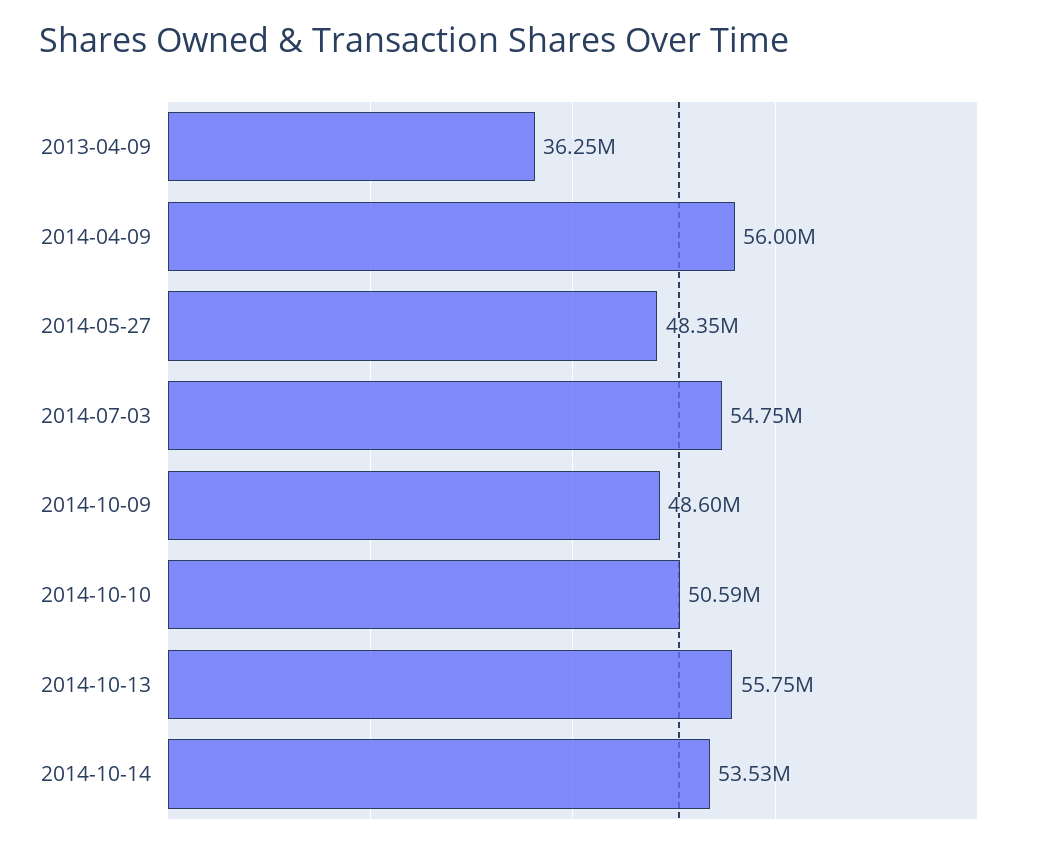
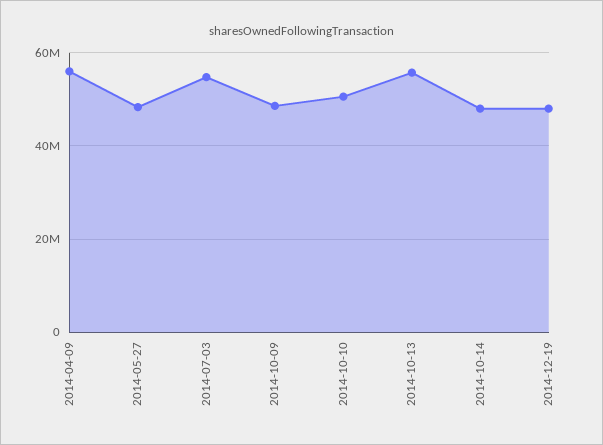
2013-04-09: 36250000 -> none
2014-10-14: 53530000 -> 48000000
2014-12-19: none -> 48000000

